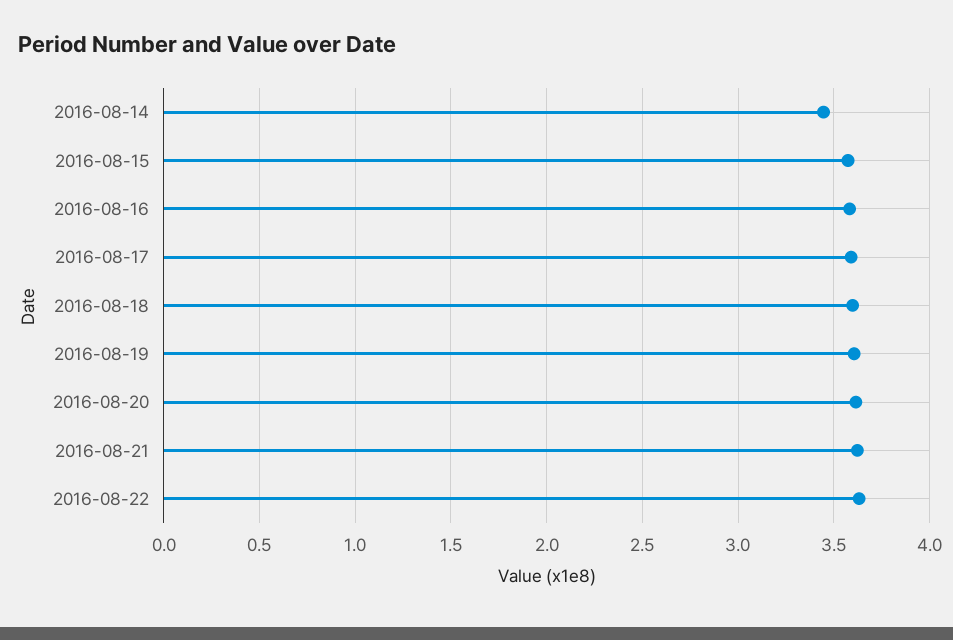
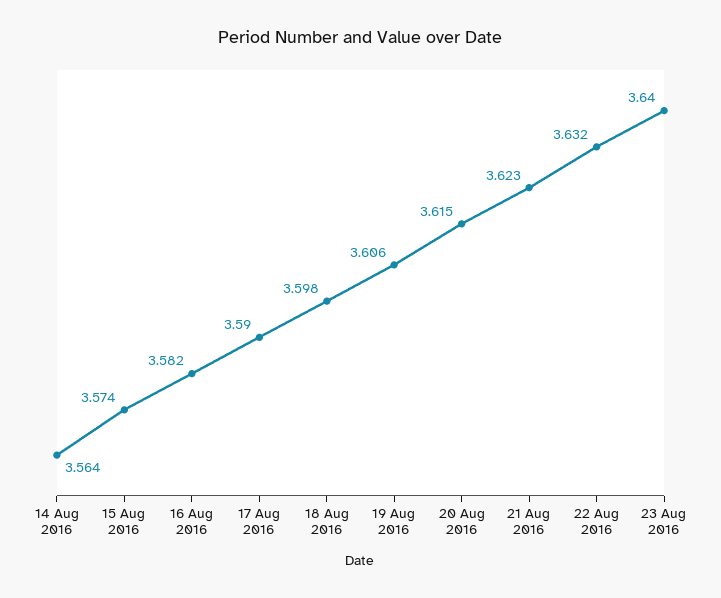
2016-08-14: 3.45 -> 3.564
23 Aug 2016: none -> 3.64

